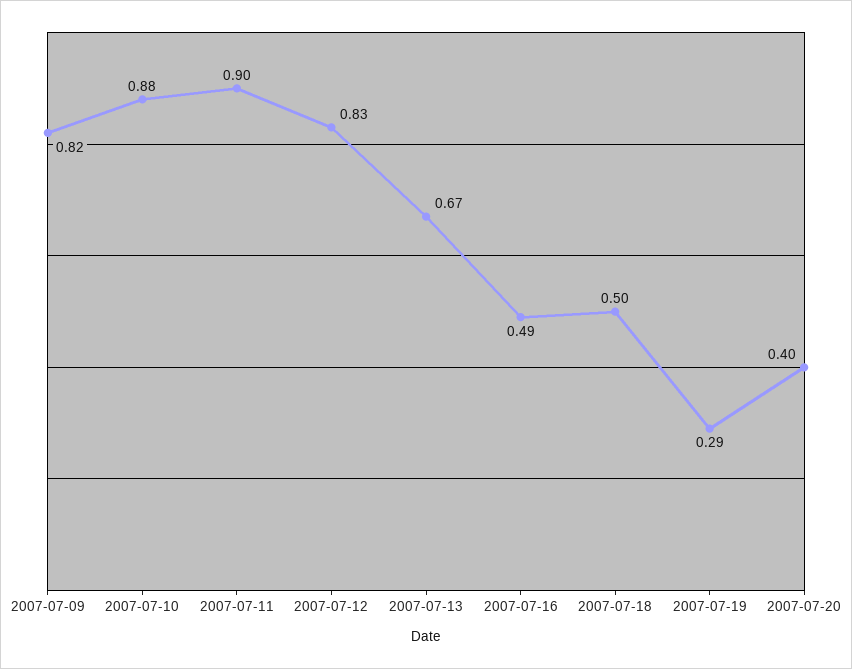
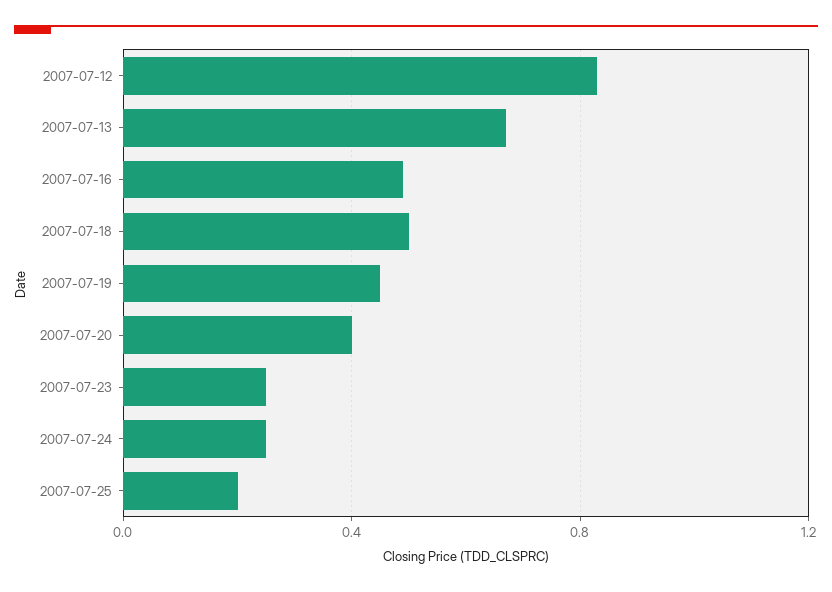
2007-07-09: 0.82 -> none
2007-07-10: 0.88 -> none
2007-07-11: 0.9 -> none
2007-07-19: 0.29 -> 0.45
2007-07-23: none -> 0.25
2007-07-24: none -> 0.25
2007-07-25: none -> 0.2

